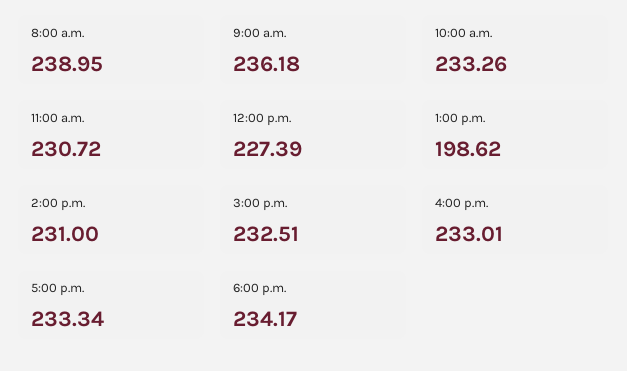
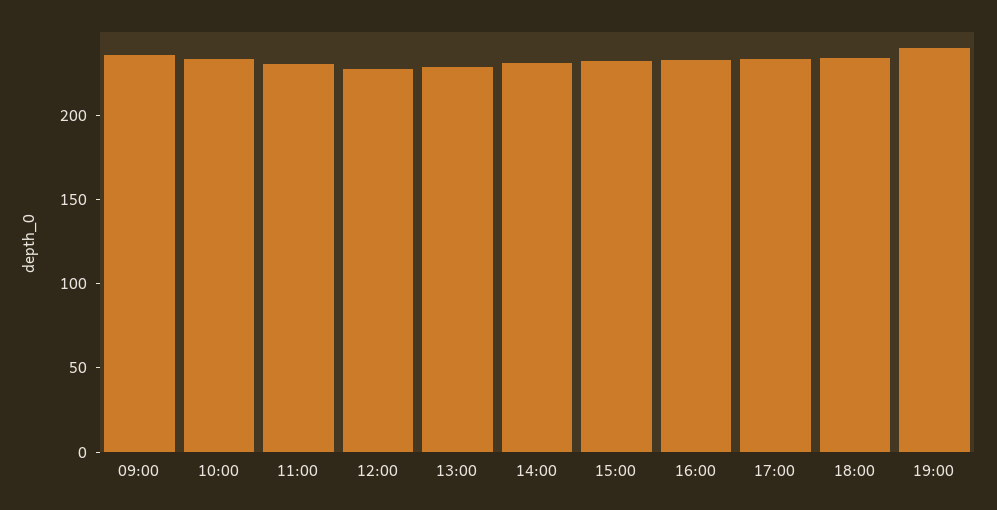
8:00 a.m.: 238.95 -> none
1:00 p.m.: 198.62 -> 230
19:00: none -> 240

